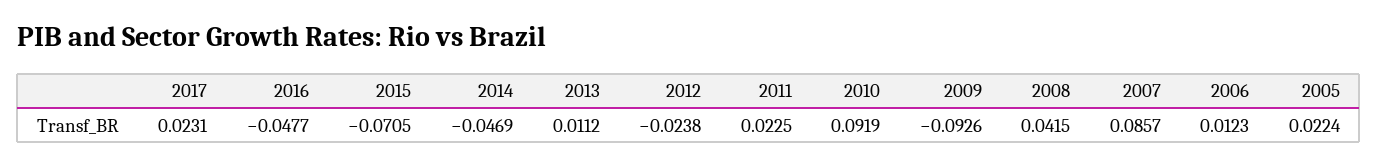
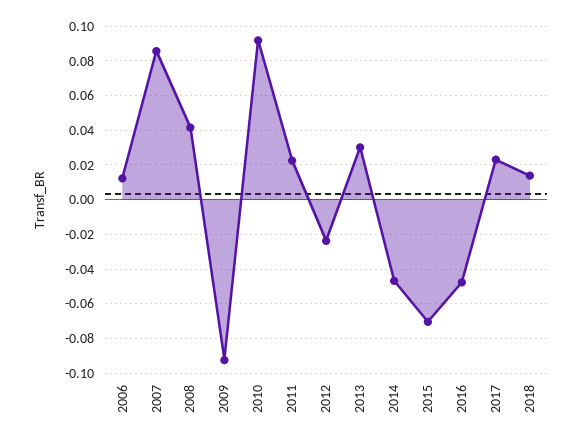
2013: 0.0112 -> 0.03
2005: 0.0224 -> none
2018: none -> 0.015

